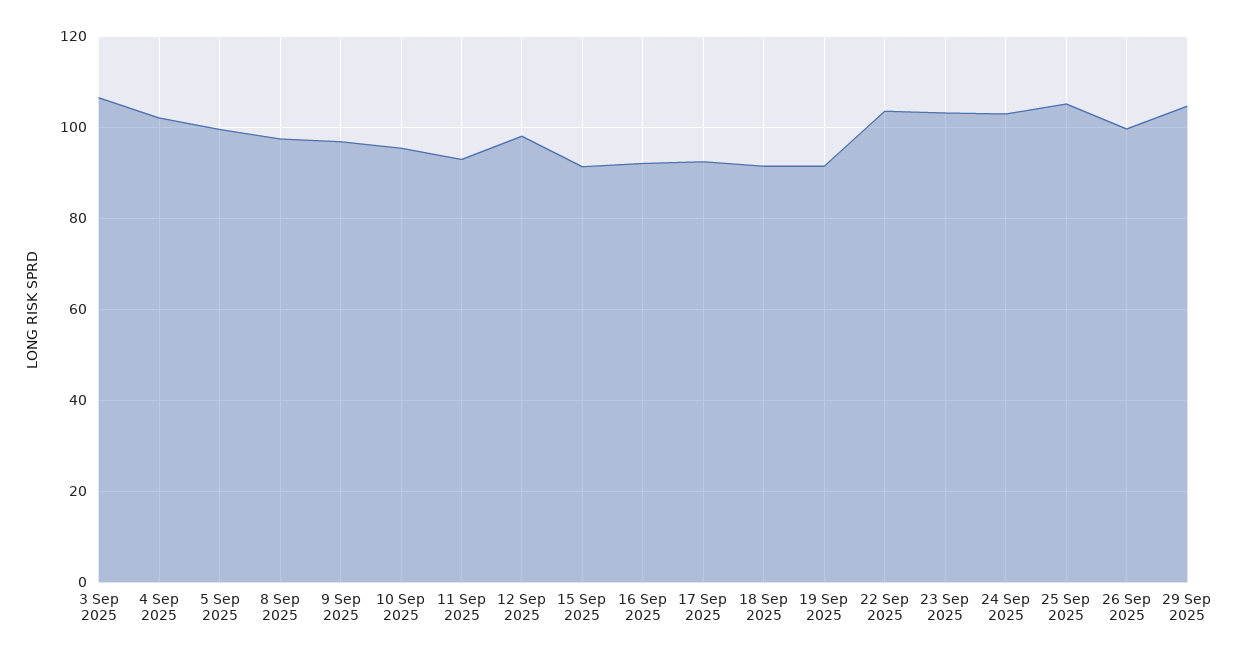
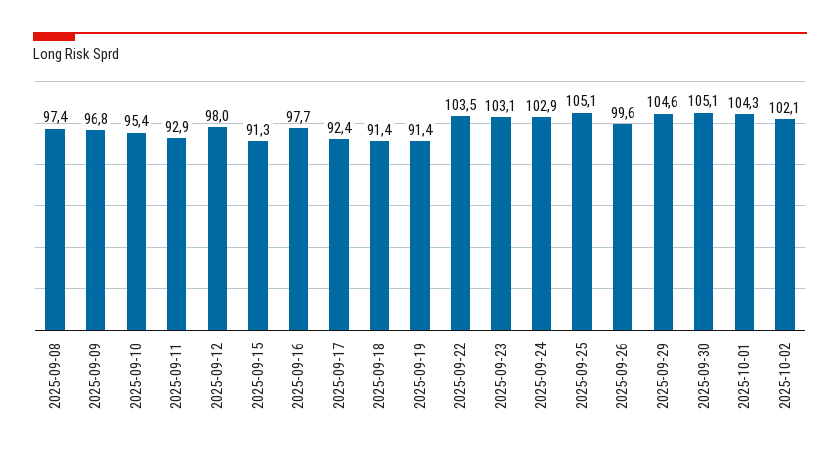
3 Sep 2025: 106 -> none
4 Sep 2025: 102 -> none
5 Sep 2025: 100 -> none
16 Sep 2025: 92 -> 97.7
2025-09-30: none -> 105.1
2025-10-01: none -> 104.3
2025-10-02: none -> 102.1

